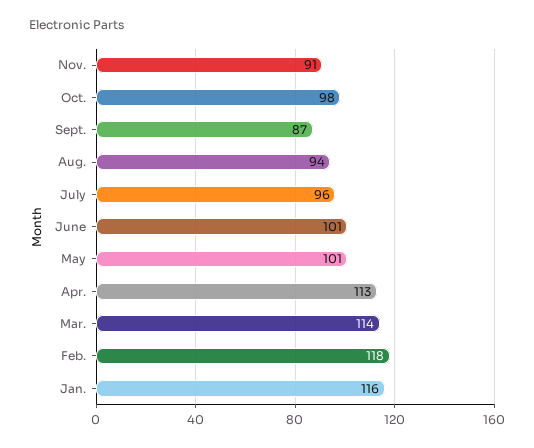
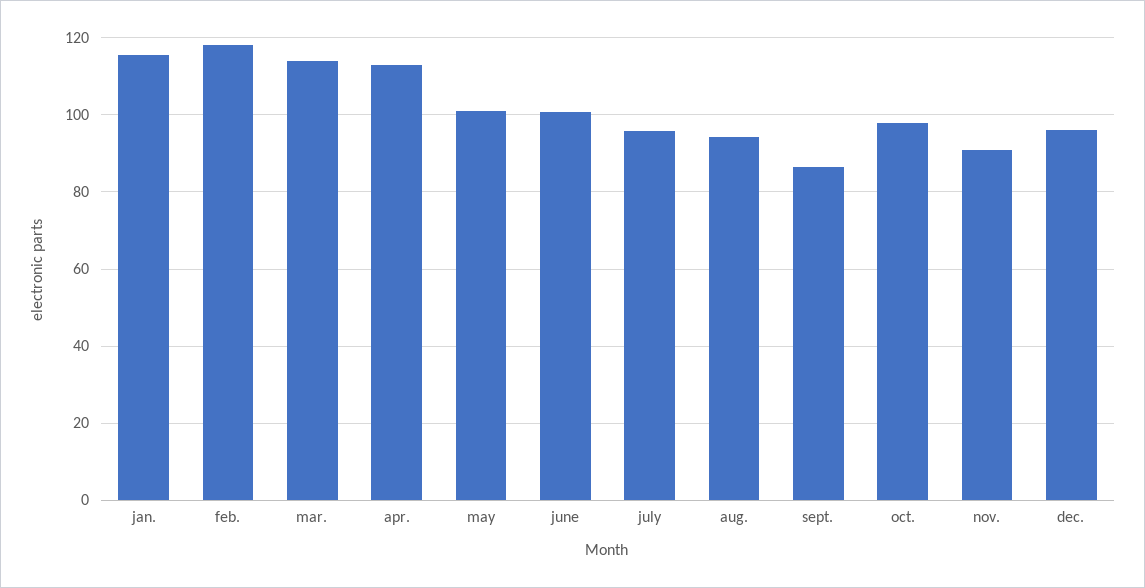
dec.: none -> 96

